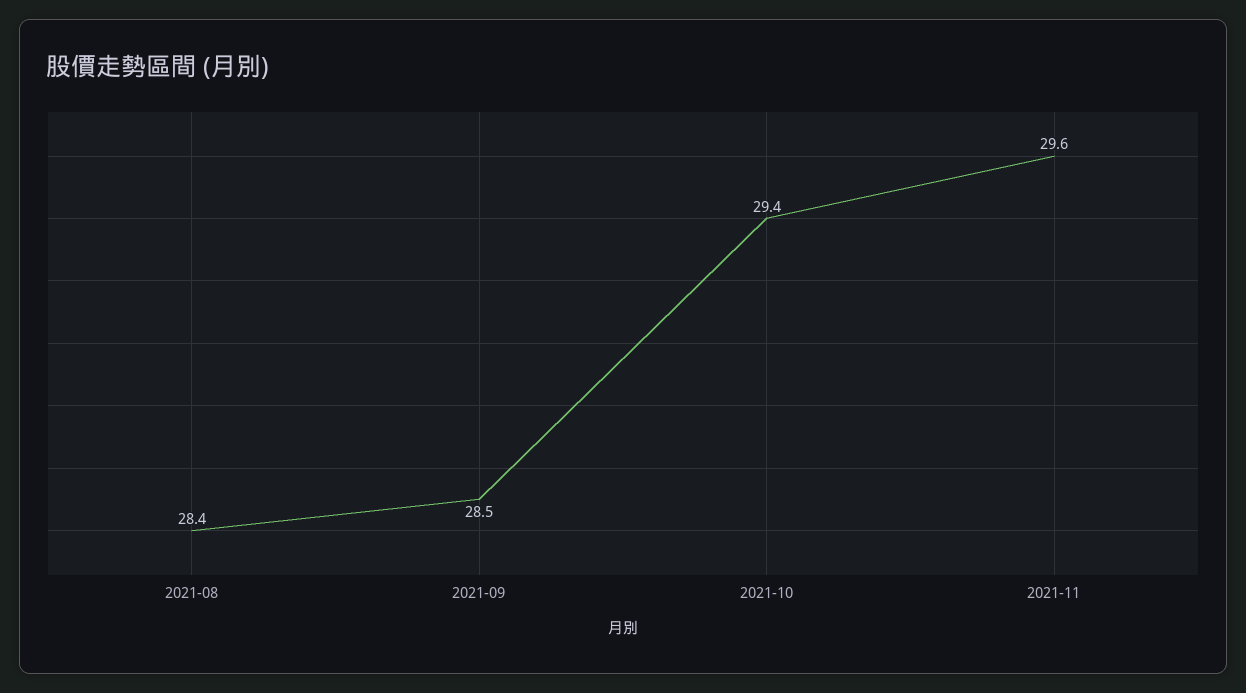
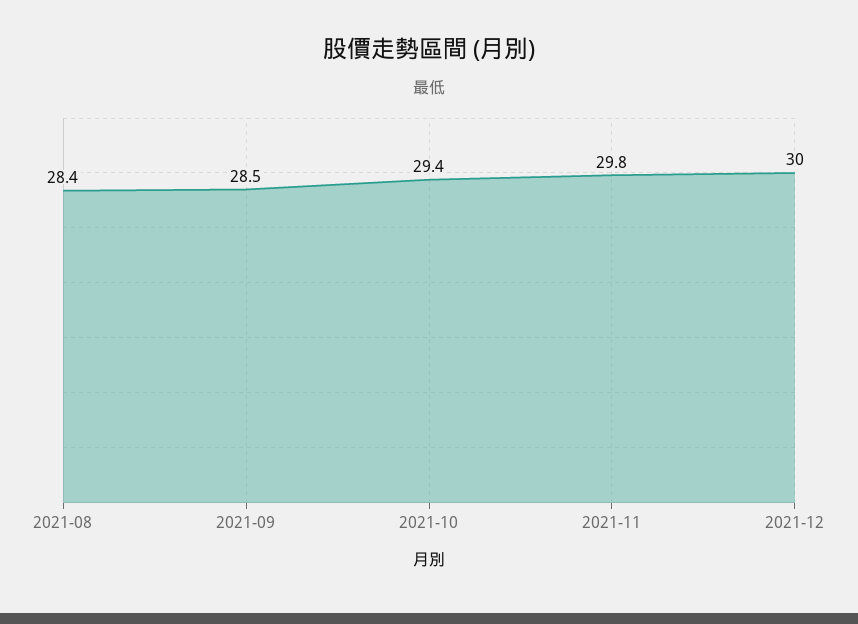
2021-11: 29.6 -> 29.8
2021-12: none -> 30

